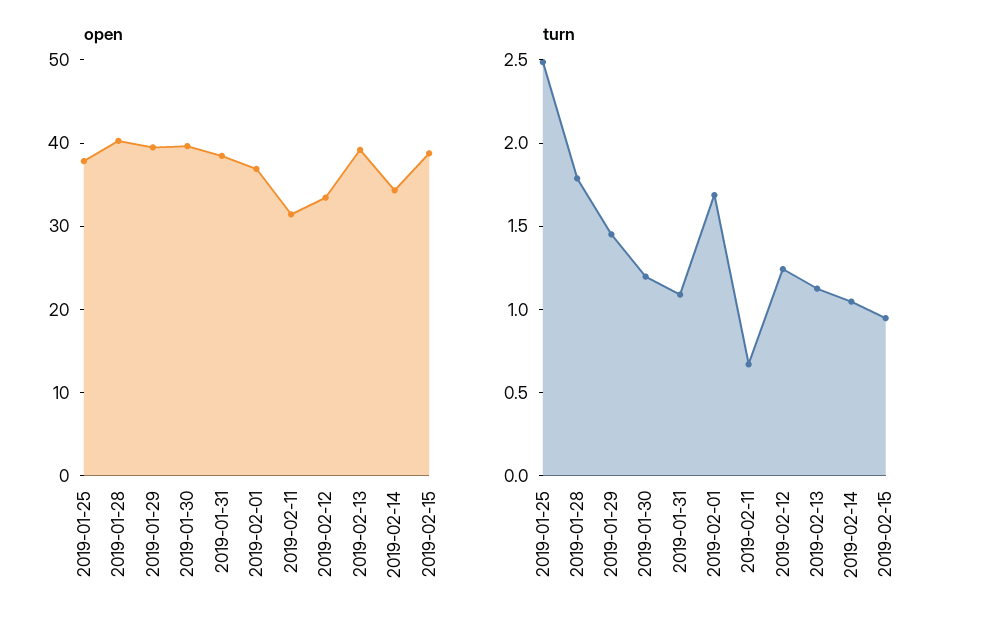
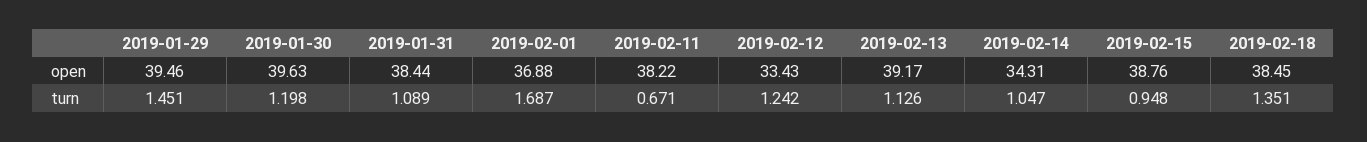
open, 2019-01-25: 38 -> none
open, 2019-01-28: 40 -> none
open, 2019-02-11: 32 -> 38.22
turn, 2019-01-25: 2.5 -> none
turn, 2019-01-28: 1.8 -> none
open, 2019-02-18: none -> 38.45
turn, 2019-02-18: none -> 1.351

